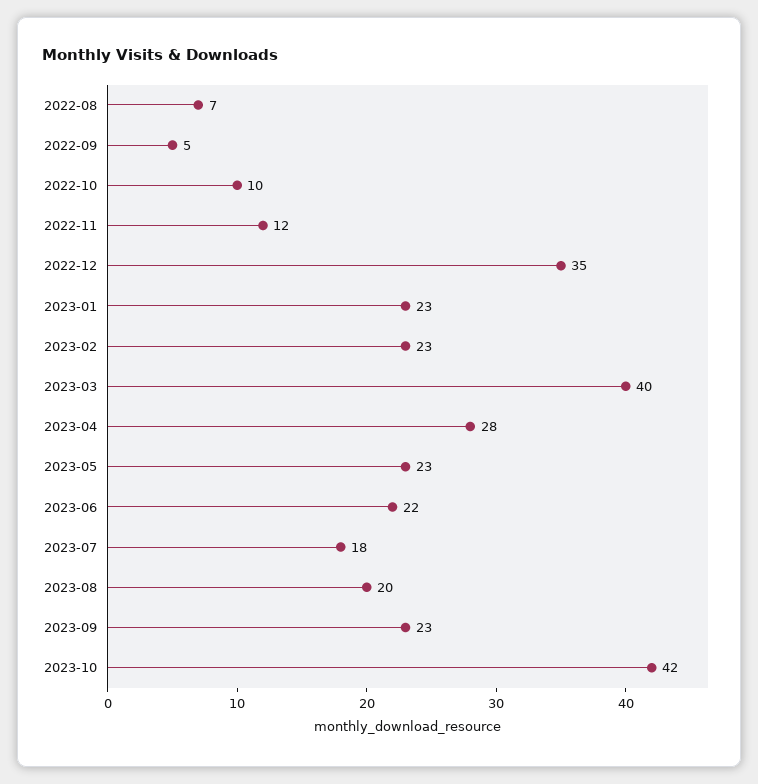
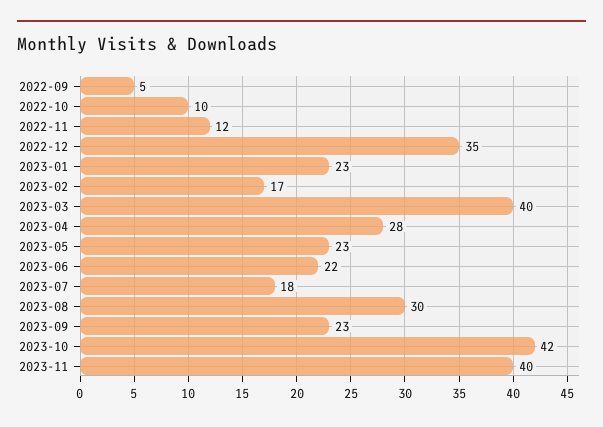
2022-08: 7 -> none
2023-02: 23 -> 17
2023-08: 20 -> 30
2023-11: none -> 40

